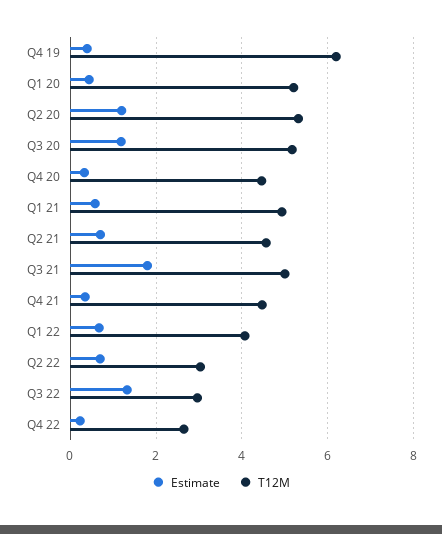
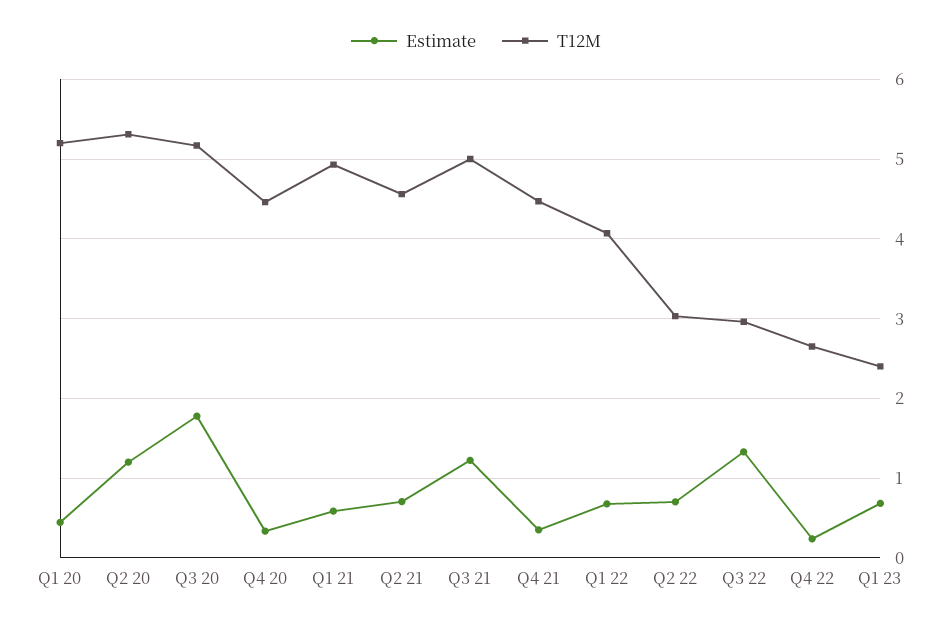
Estimate, Q4 19: 0.4 -> none
T12M, Q4 19: 6.2 -> none
Estimate, Q3 20: 1.2 -> 1.8
Estimate, Q3 21: 1.8 -> 1.2
Estimate, Q1 23: none -> 0.7
T12M, Q1 23: none -> 2.4

